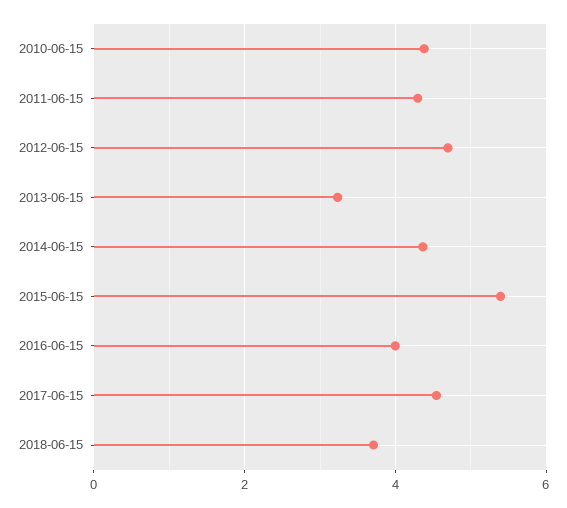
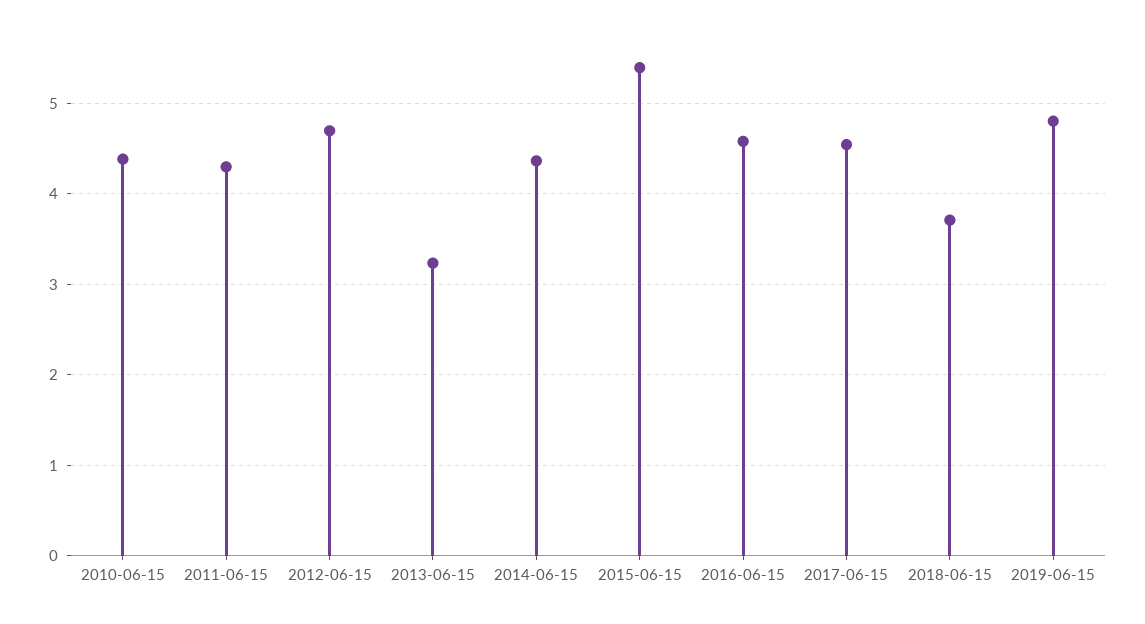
2016-06-15: 4 -> 4.6
2019-06-15: none -> 4.8

